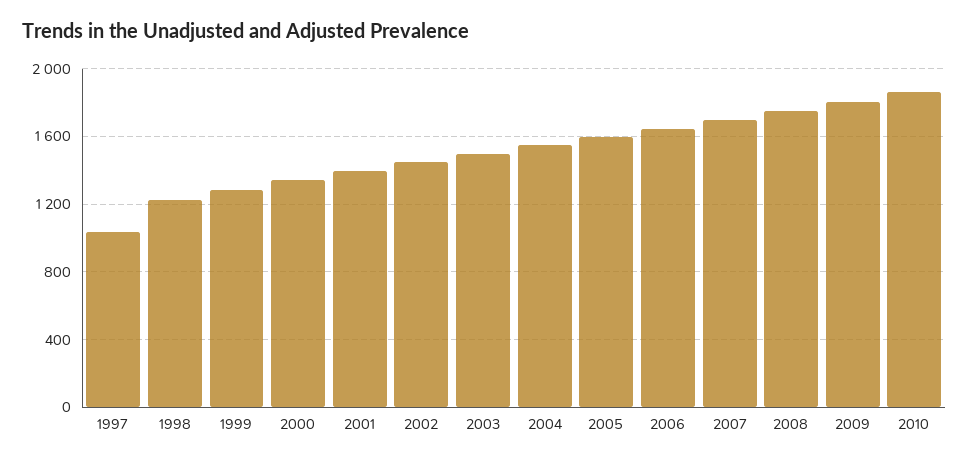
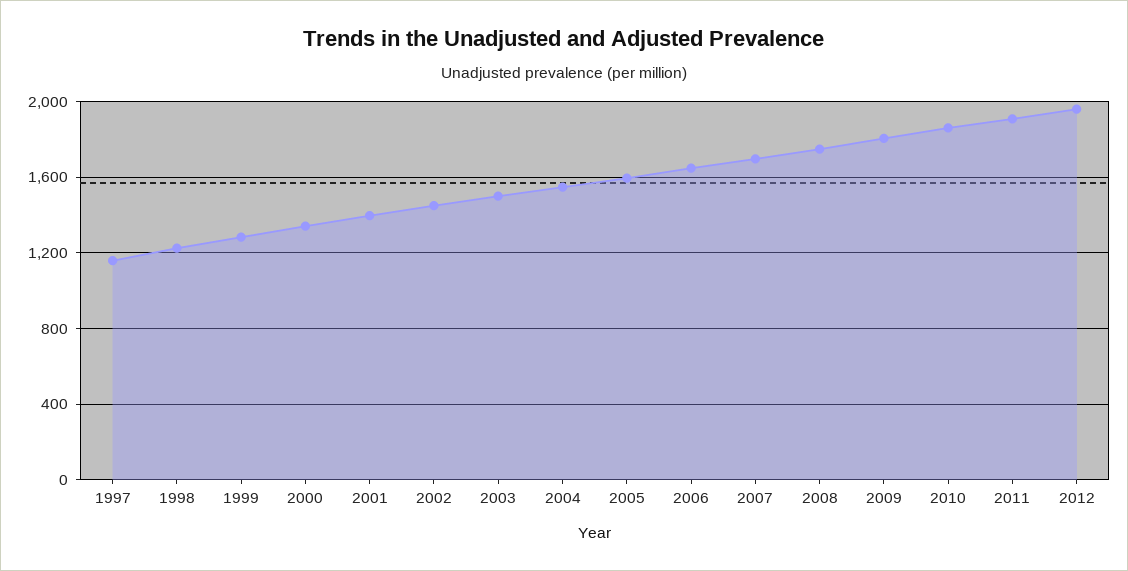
1997: 1050 -> 1150
2011: none -> 1900
2012: none -> 1950

